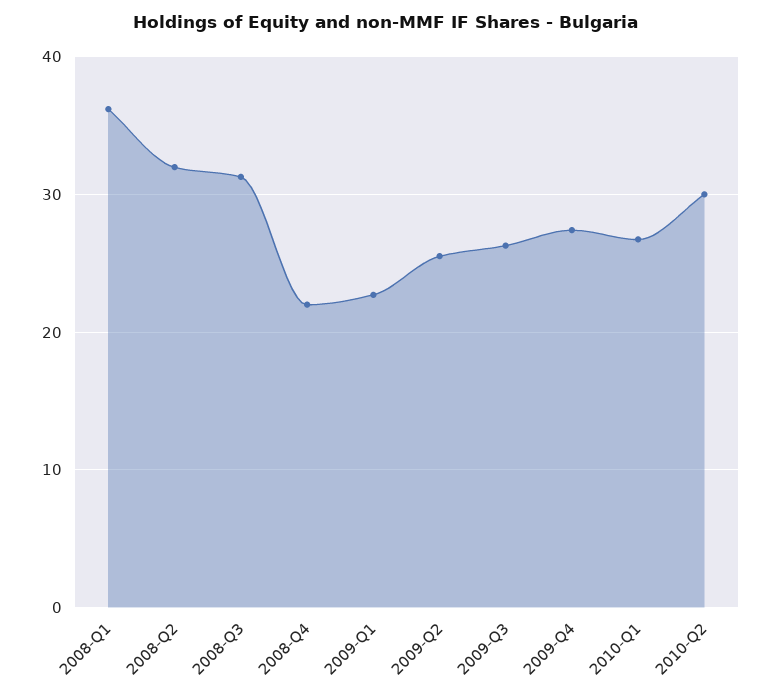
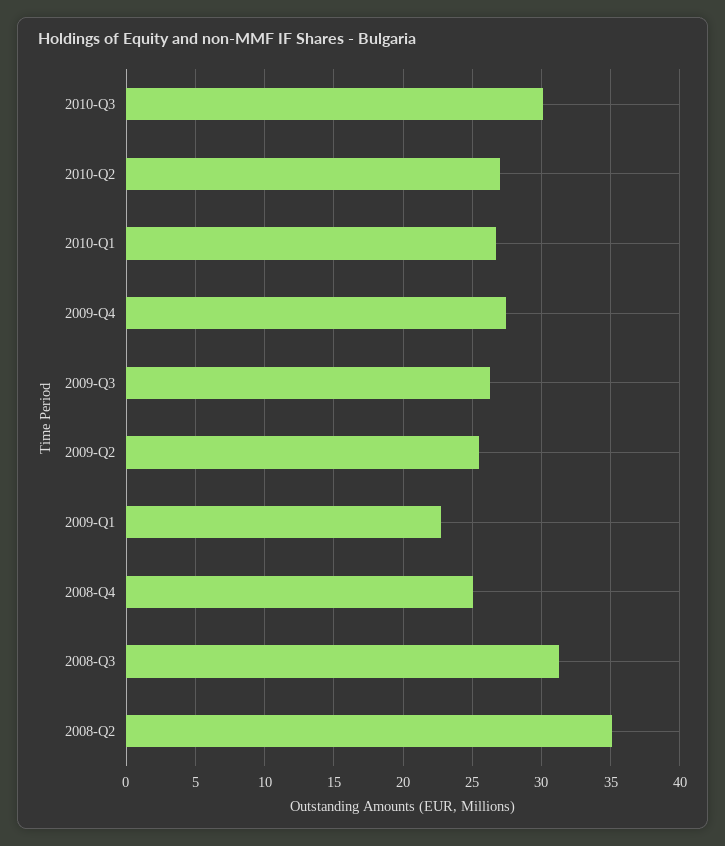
2008-Q1: 36 -> none
2008-Q2: 32 -> 35
2008-Q4: 22 -> 25
2010-Q2: 30 -> 27
2010-Q3: none -> 30

